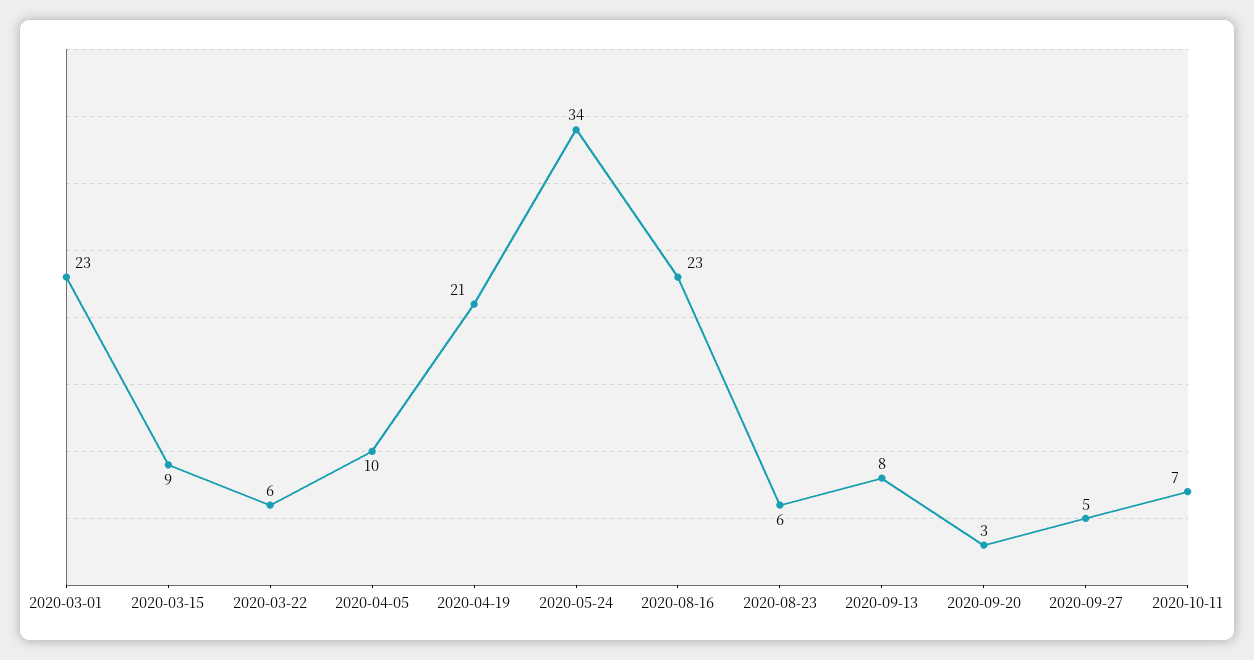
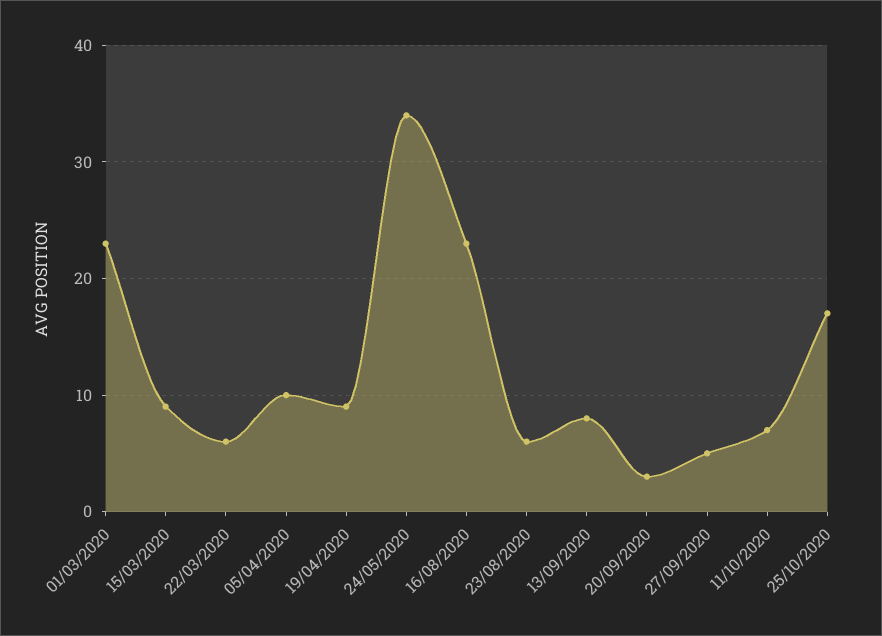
2020-04-19: 21 -> 9
25/10/2020: none -> 17

